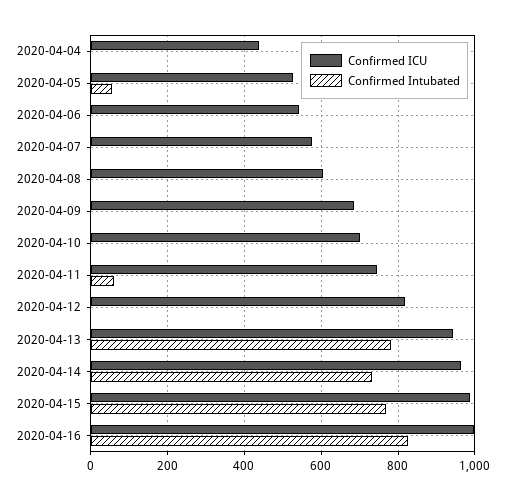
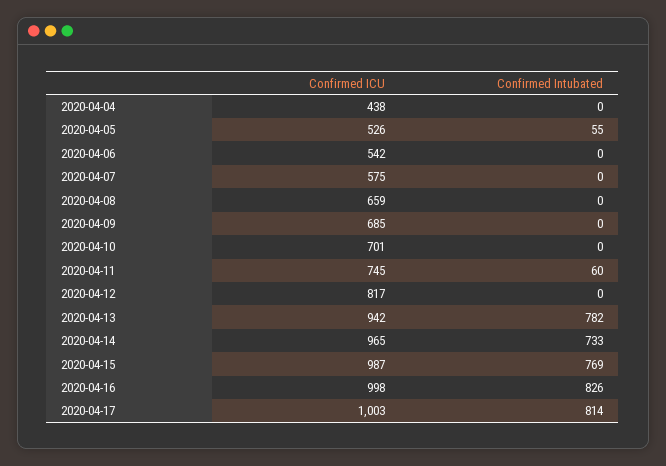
Confirmed ICU, 2020-04-08: 600 -> 659
Confirmed ICU, 2020-04-17: none -> 1003
Confirmed Intubated, 2020-04-17: none -> 814

